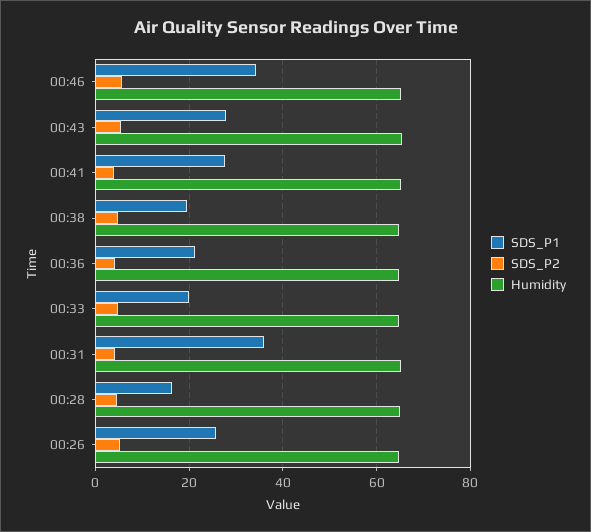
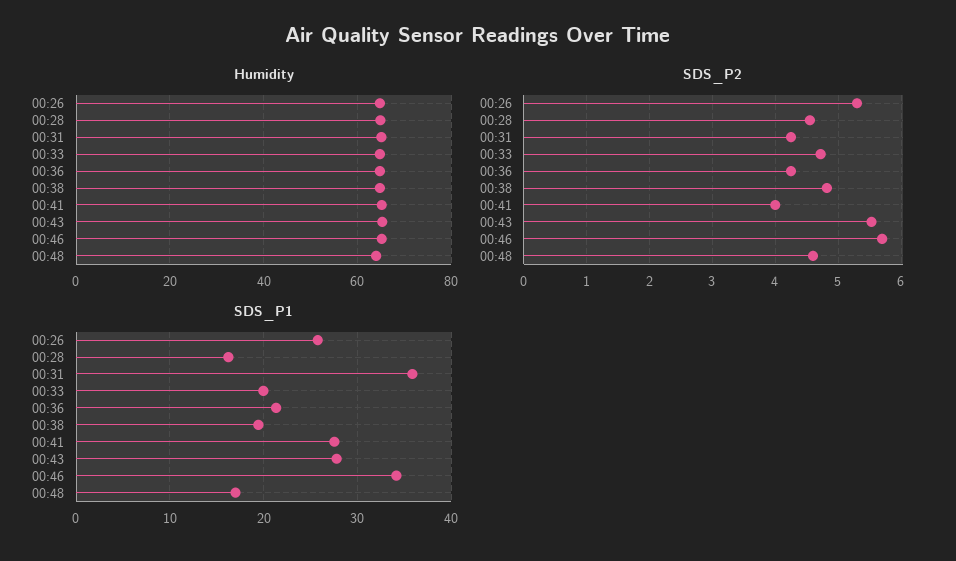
Humidity, 00:48: none -> 64
SDS_P2, 00:48: none -> 4.6
SDS_P1, 00:48: none -> 17

